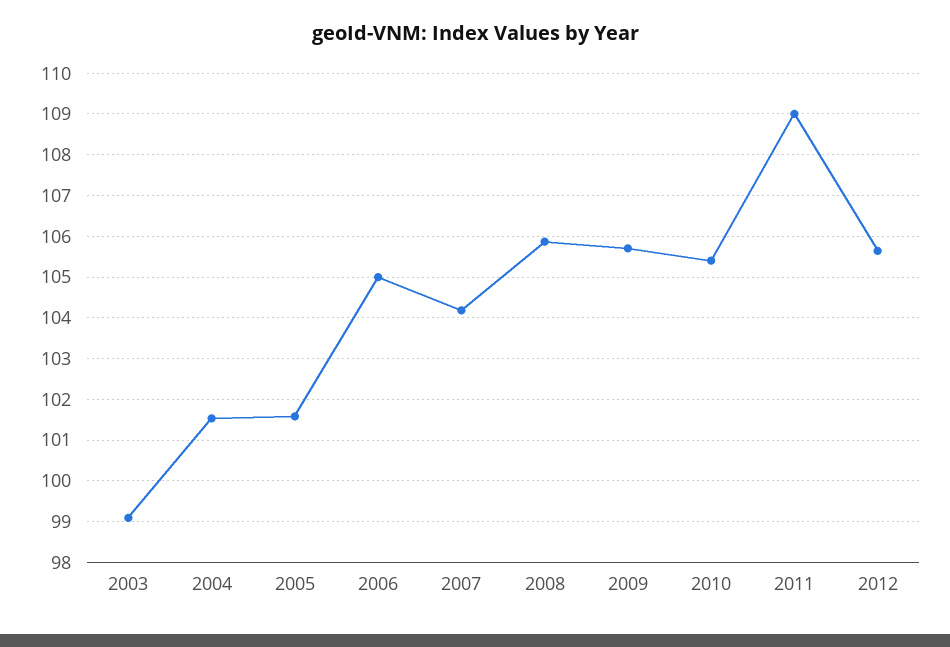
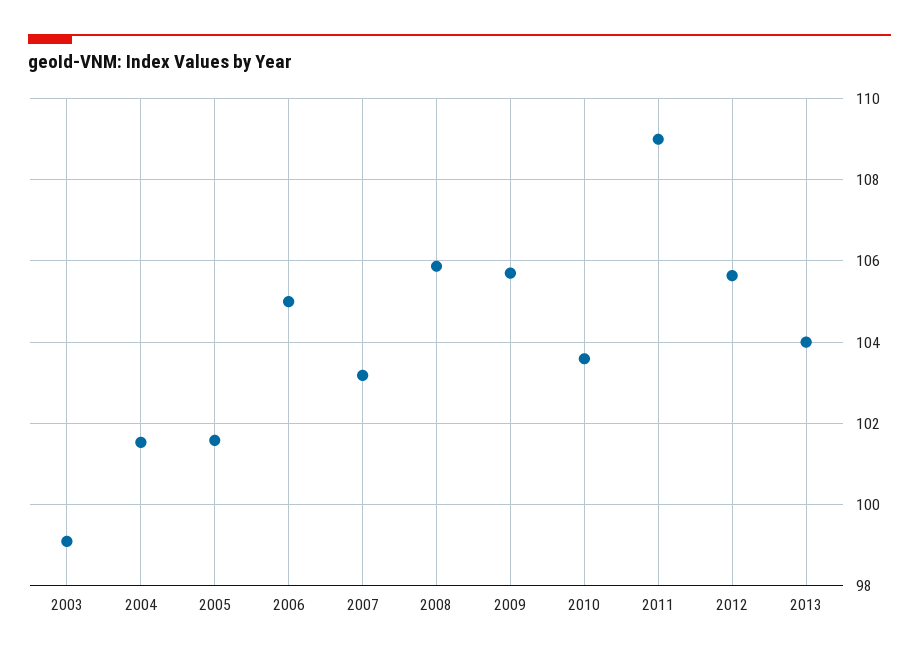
2007: 104.2 -> 103.2
2010: 105.4 -> 103.6
2013: none -> 104

